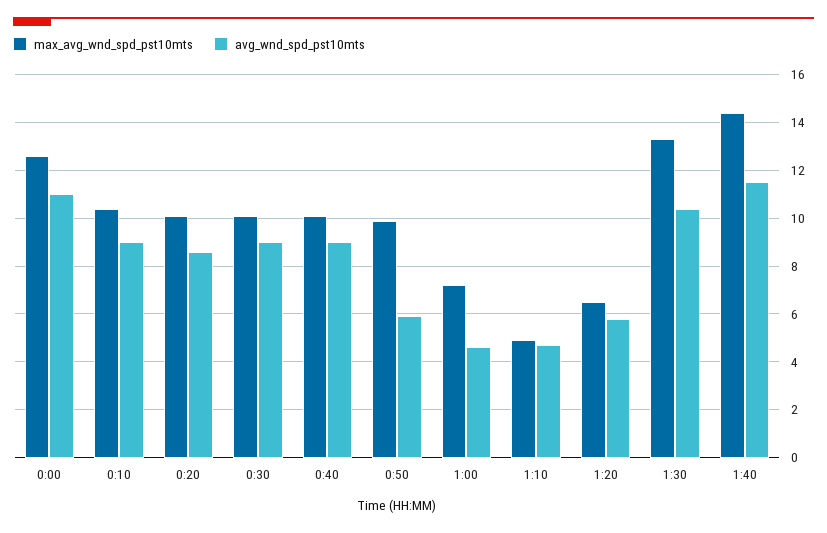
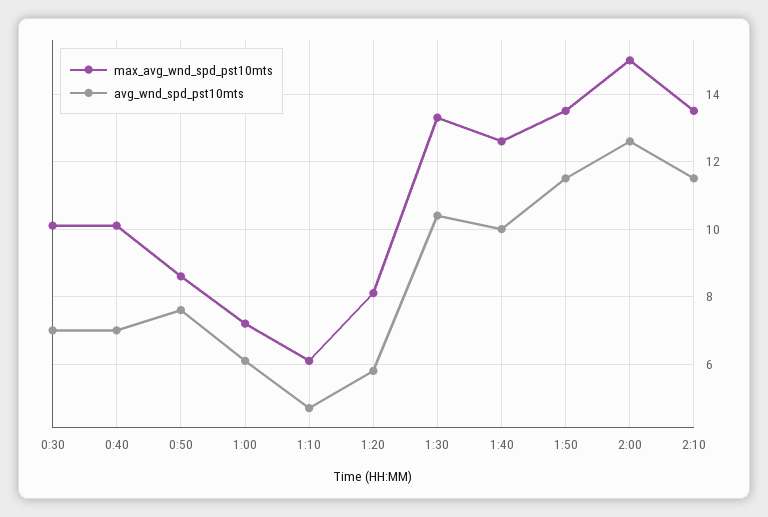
max_avg_wnd_spd_pst10mts, 0:00: 12.5 -> none
avg_wnd_spd_pst10mts, 0:00: 11 -> none
max_avg_wnd_spd_pst10mts, 0:10: 10.5 -> none
avg_wnd_spd_pst10mts, 0:10: 9 -> none
max_avg_wnd_spd_pst10mts, 0:20: 10 -> none
avg_wnd_spd_pst10mts, 0:20: 8.5 -> none
avg_wnd_spd_pst10mts, 0:30: 9 -> 7
avg_wnd_spd_pst10mts, 0:40: 9 -> 7
max_avg_wnd_spd_pst10mts, 0:50: 10 -> 8.5
avg_wnd_spd_pst10mts, 0:50: 6 -> 7.5
avg_wnd_spd_pst10mts, 1:00: 4.5 -> 6
max_avg_wnd_spd_pst10mts, 1:10: 5 -> 6
max_avg_wnd_spd_pst10mts, 1:20: 6.5 -> 8
max_avg_wnd_spd_pst10mts, 1:40: 14.5 -> 12.5
avg_wnd_spd_pst10mts, 1:40: 11.5 -> 10
max_avg_wnd_spd_pst10mts, 1:50: none -> 13.5
avg_wnd_spd_pst10mts, 1:50: none -> 11.5
max_avg_wnd_spd_pst10mts, 2:00: none -> 15
avg_wnd_spd_pst10mts, 2:00: none -> 12.5
max_avg_wnd_spd_pst10mts, 2:10: none -> 13.5
avg_wnd_spd_pst10mts, 2:10: none -> 11.5

